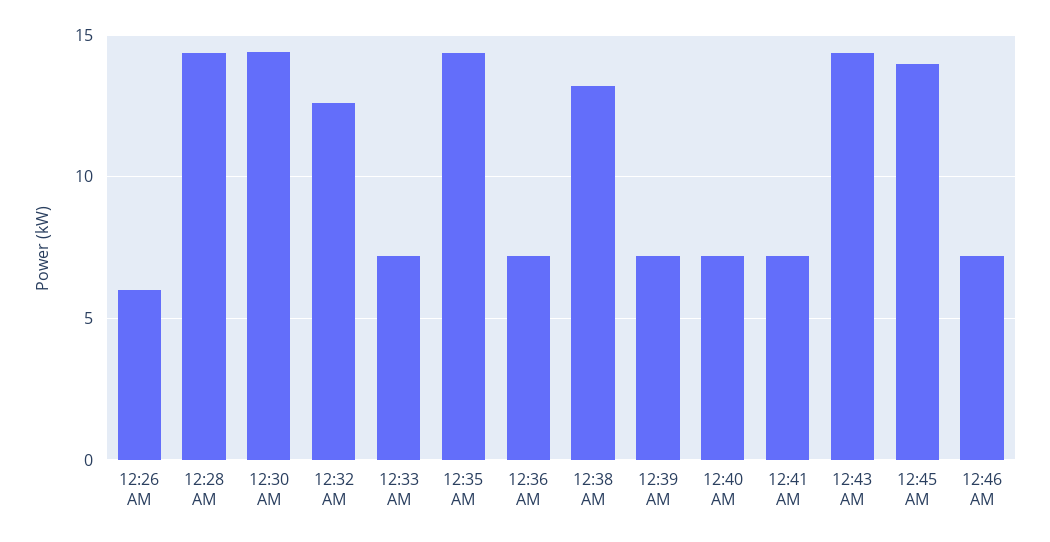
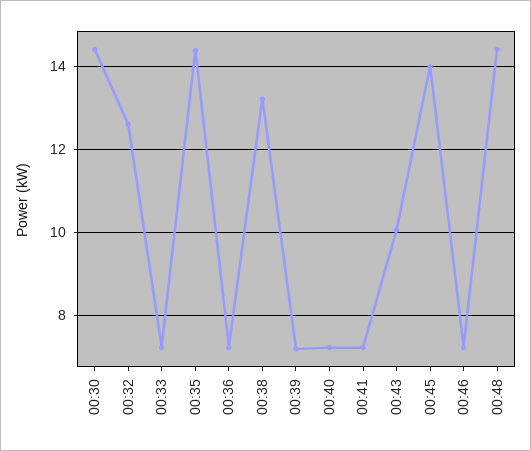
12:26 AM: 6 -> none
12:28 AM: 14.5 -> none
12:43 AM: 14.5 -> 10
00:48: none -> 14.4

